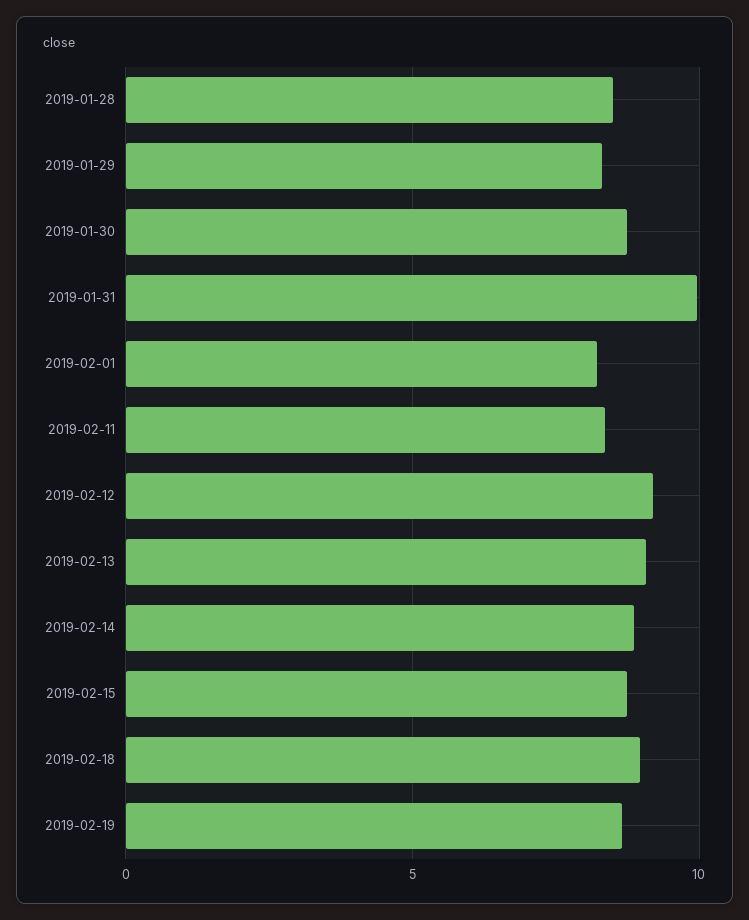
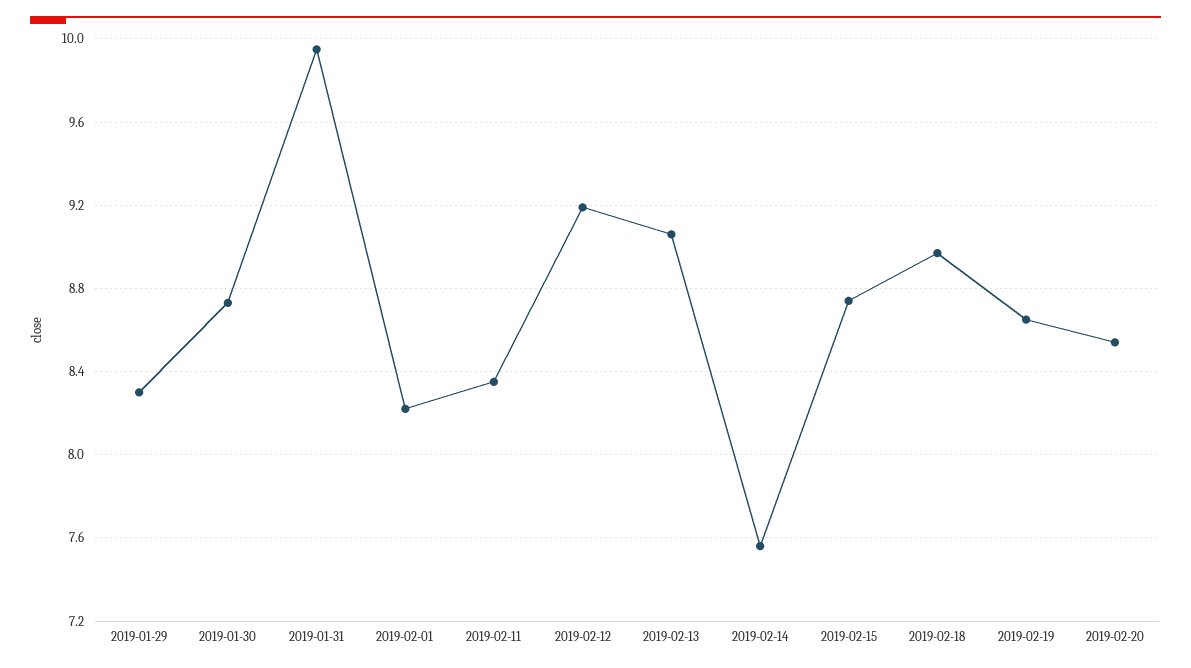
2019-01-28: 8.5 -> none
2019-02-14: 9 -> 7.55
2019-02-20: none -> 8.55

